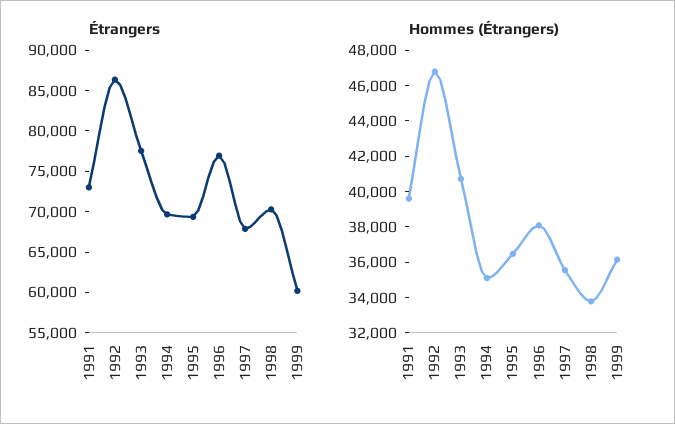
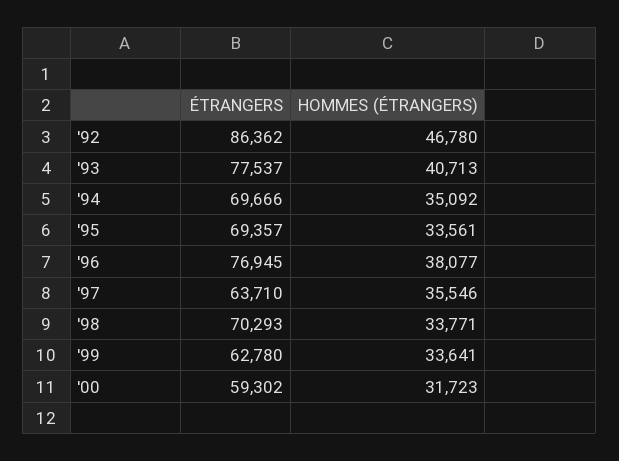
Étrangers, 1991: 73000 -> none
Étrangers, 1997: 68000 -> 63710
Étrangers, 1999: 60000 -> 62780
Hommes (Étrangers), 1991: 39500 -> none
Hommes (Étrangers), 1995: 36500 -> 33561
Hommes (Étrangers), 1999: 36000 -> 33641
Étrangers, '00: none -> 59302
Hommes (Étrangers), '00: none -> 31723

